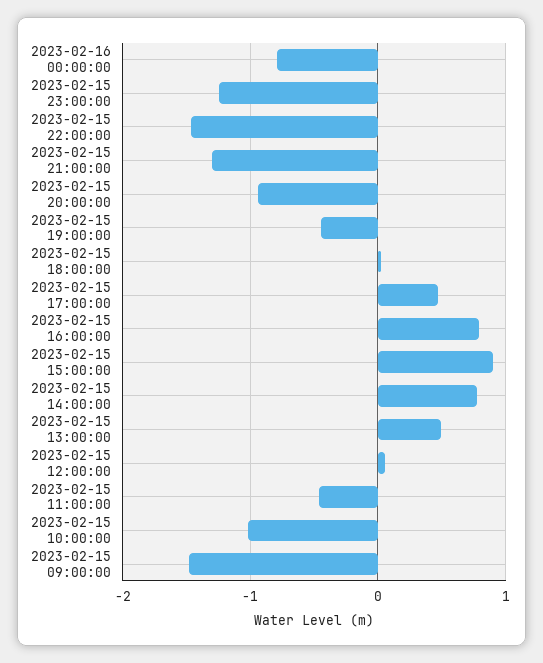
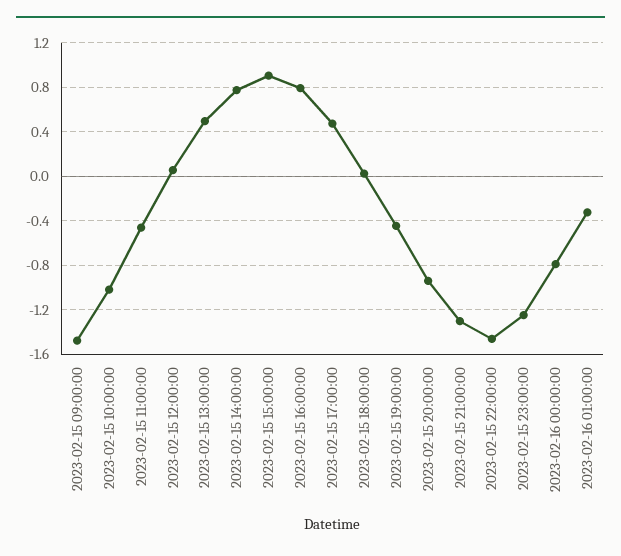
2023-02-16 01:00:00: none -> -0.3

